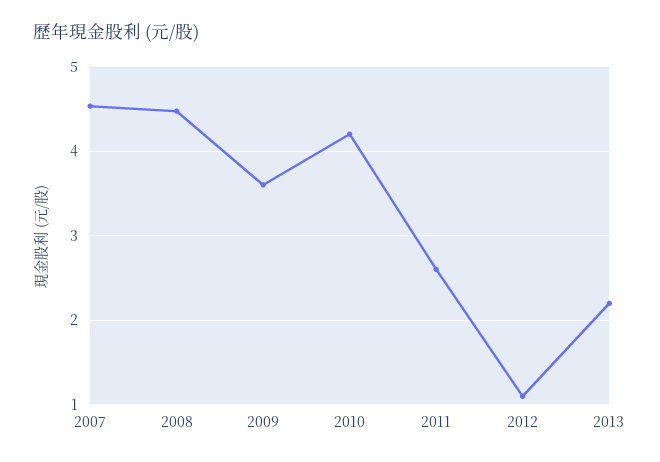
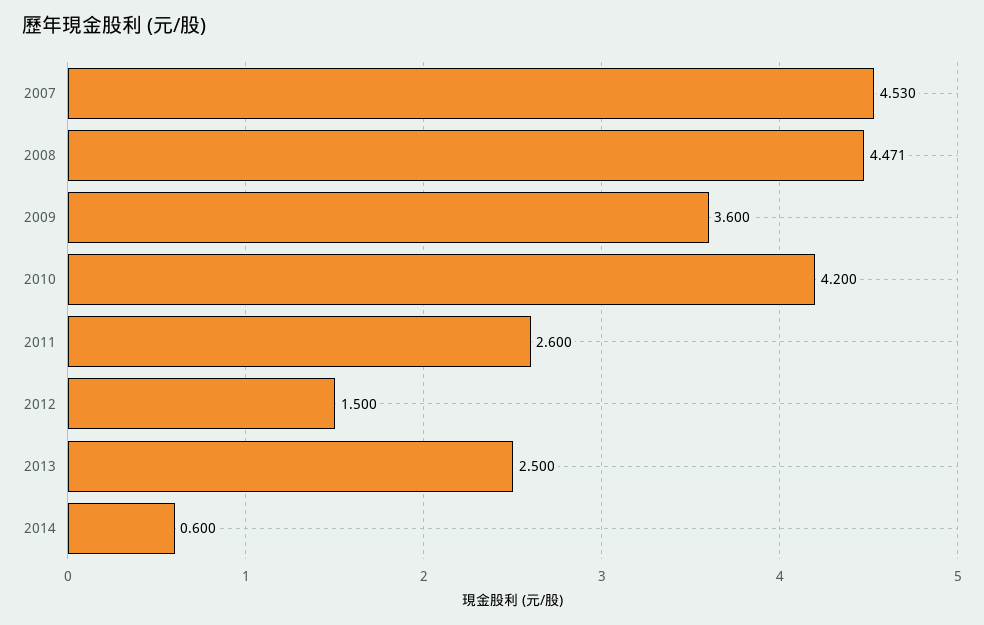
2012: 1.1 -> 1.5
2013: 2.2 -> 2.5
2014: none -> 0.6

